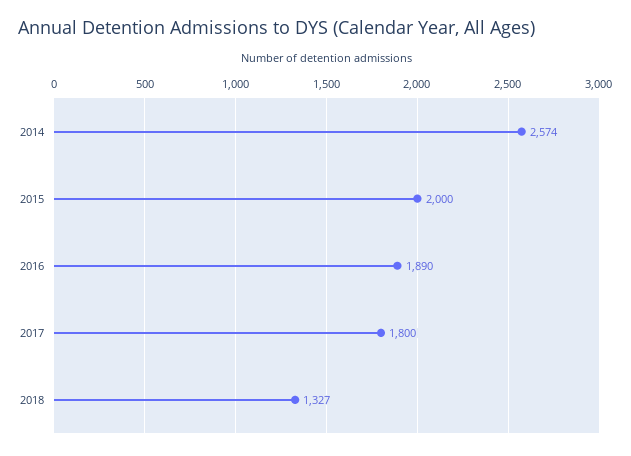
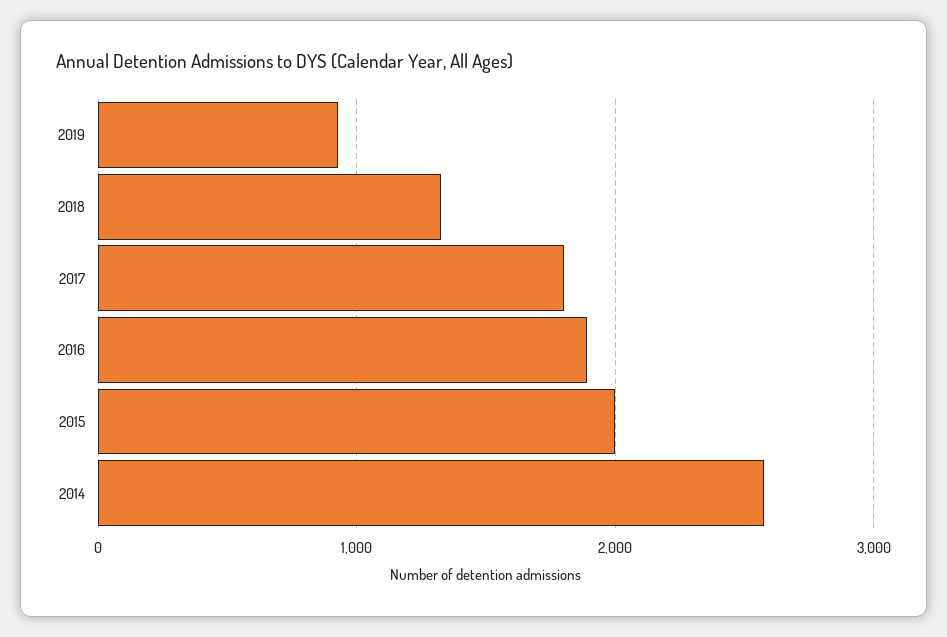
2019: none -> 900

